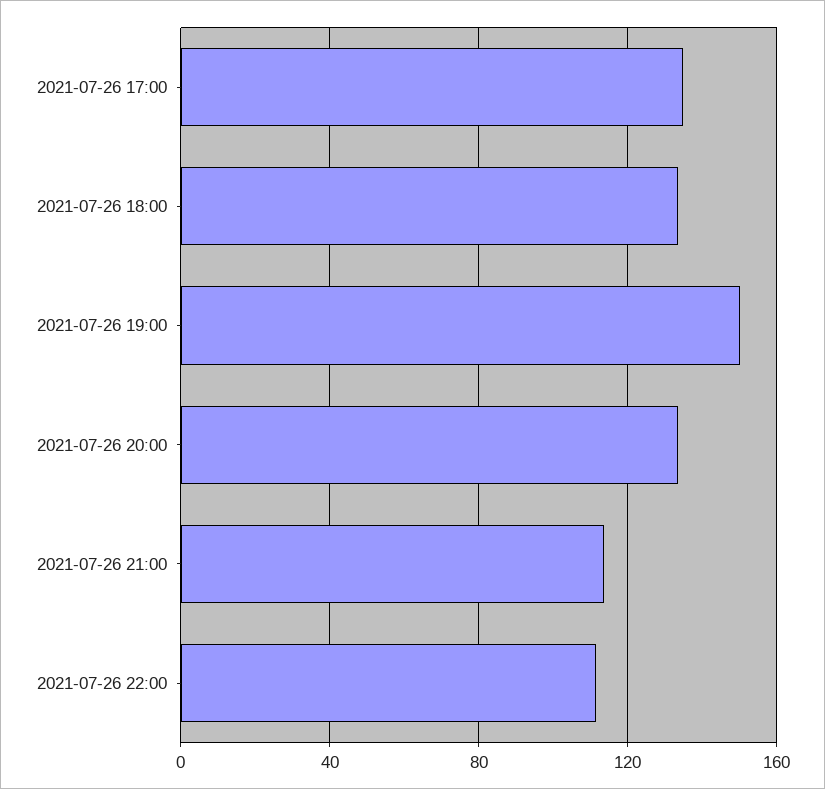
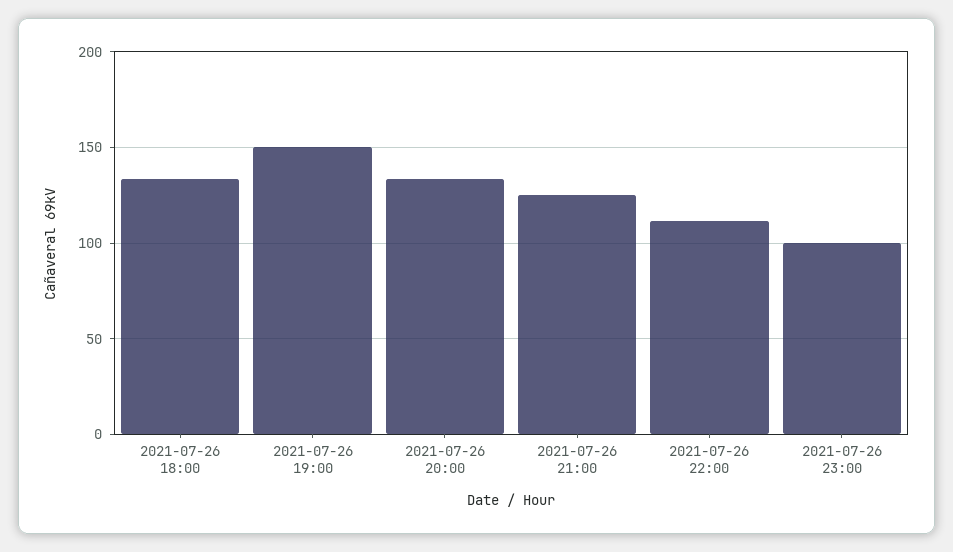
2021-07-26 17:00: 135 -> none
2021-07-26 21:00: 115 -> 125
2021-07-26 23:00: none -> 100

